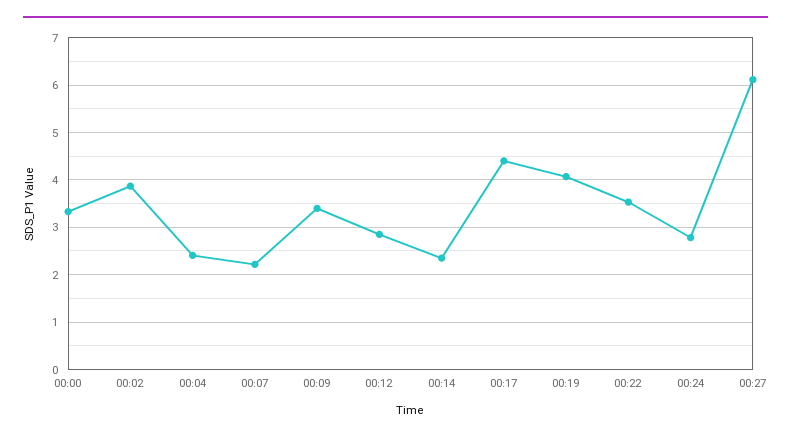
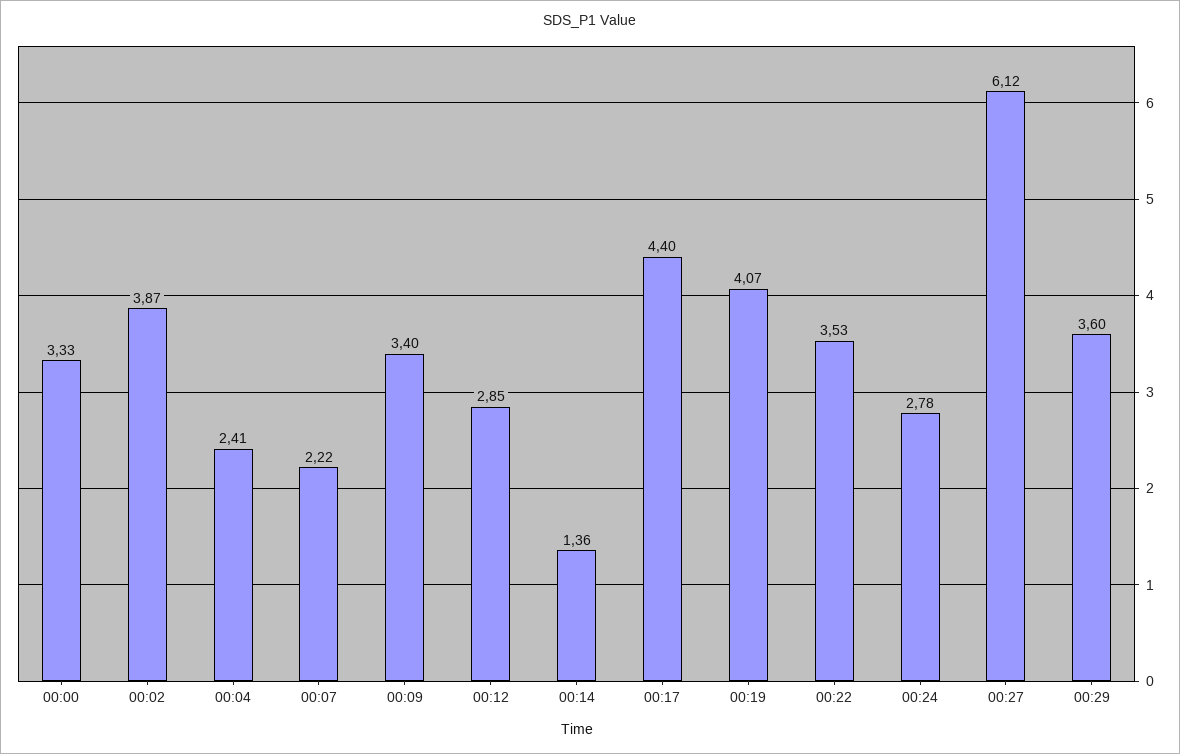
00:14: 2.4 -> 1.36
00:29: none -> 3.6

